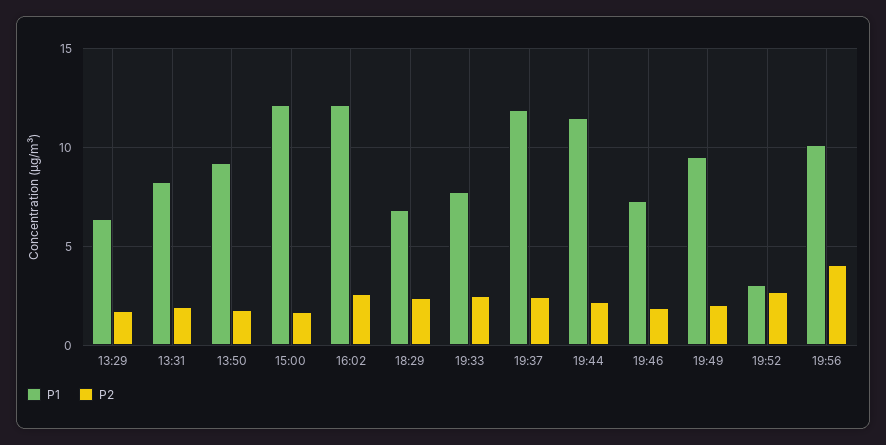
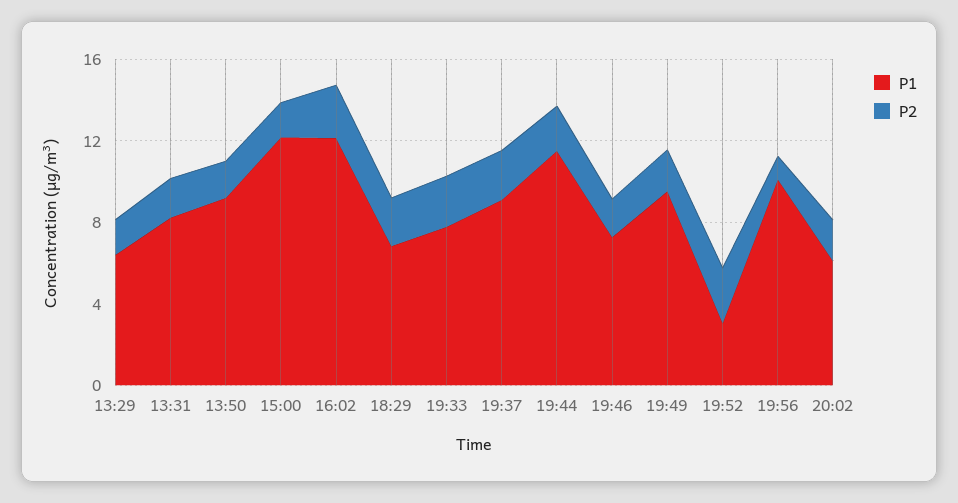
P1, 19:37: 12 -> 9
P2, 19:56: 4 -> 1
P1, 20:02: none -> 6
P2, 20:02: none -> 2

